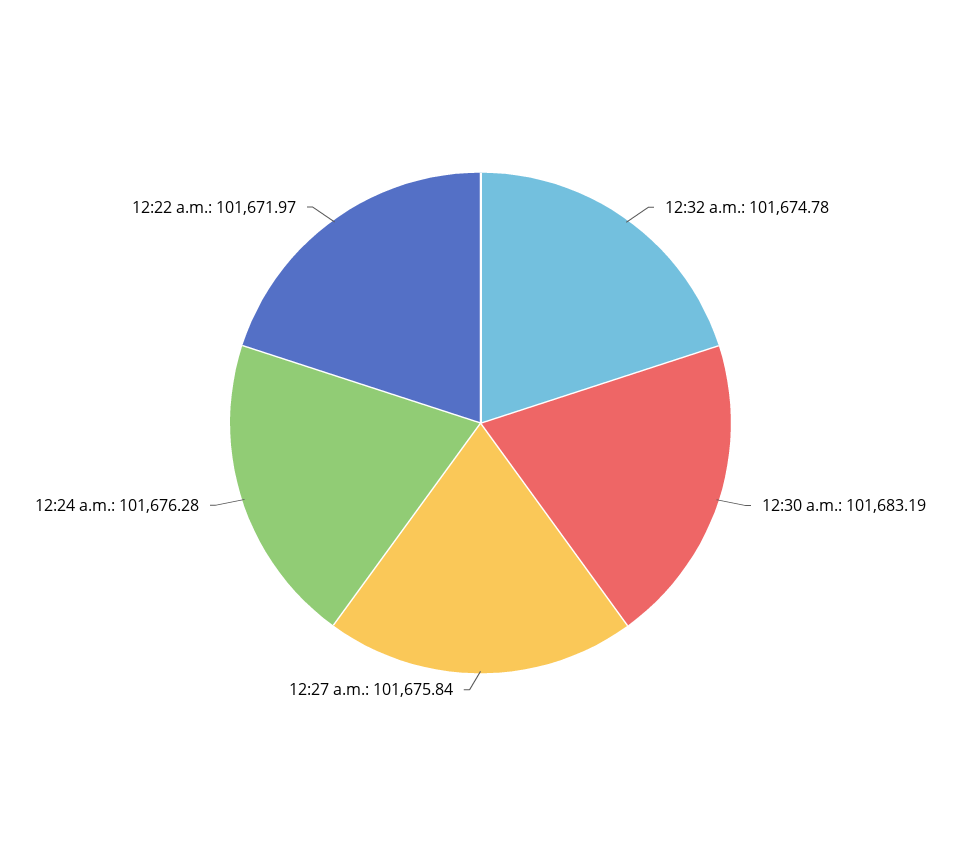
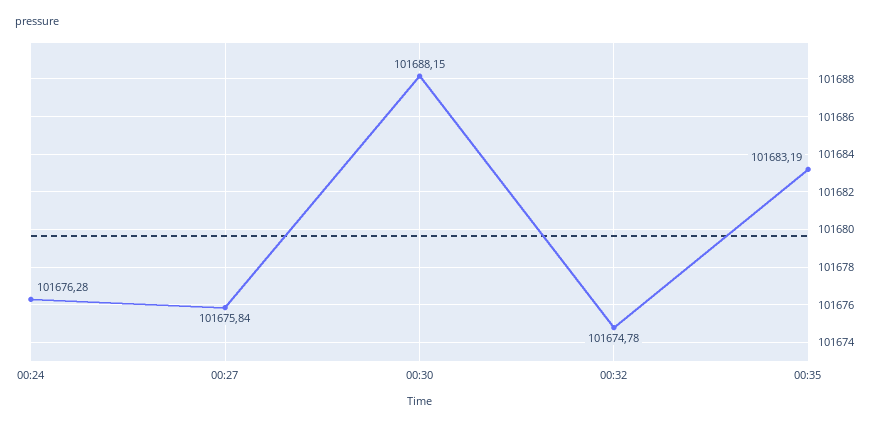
12:30 a.m.: 101683.19 -> 101688.15
12:22 a.m.: 101671.97 -> none
00:35: none -> 101683.19

